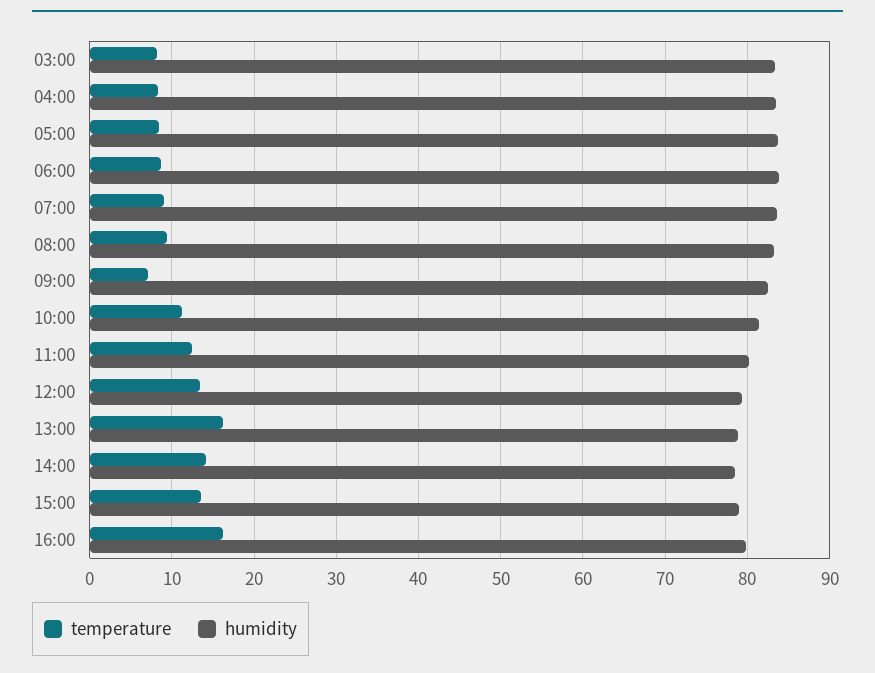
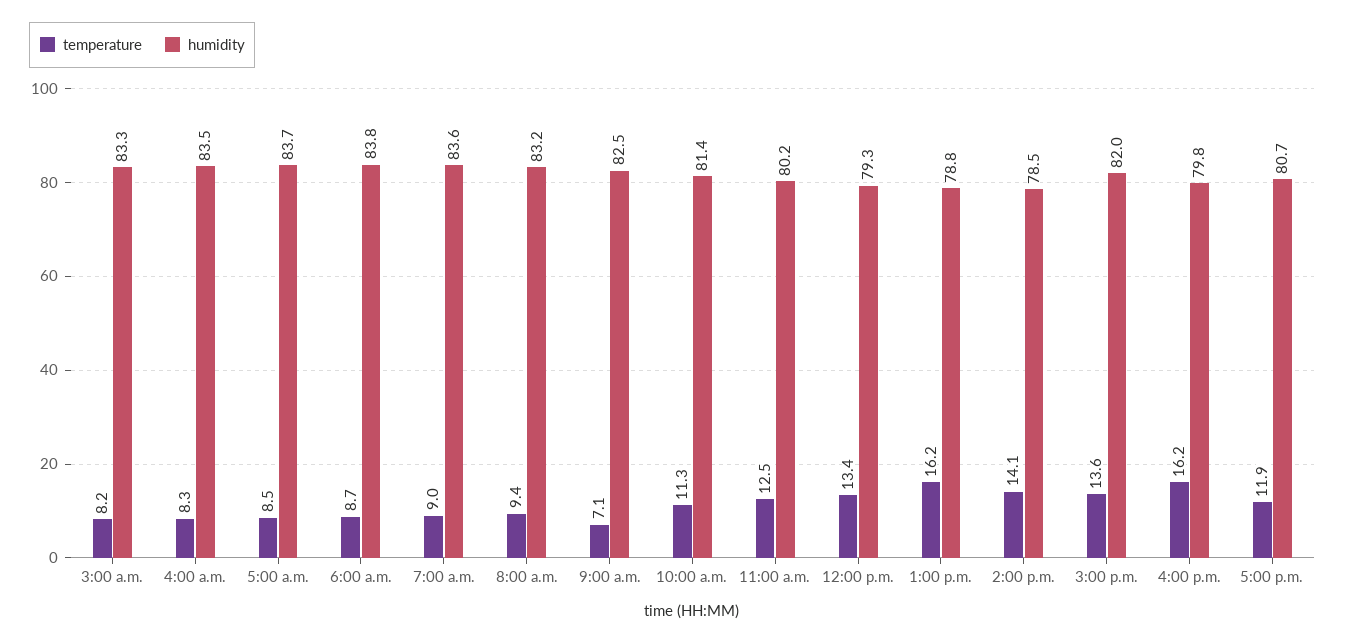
humidity, 15:00: 79 -> 82
temperature, 5:00 p.m.: none -> 11.9
humidity, 5:00 p.m.: none -> 80.7

